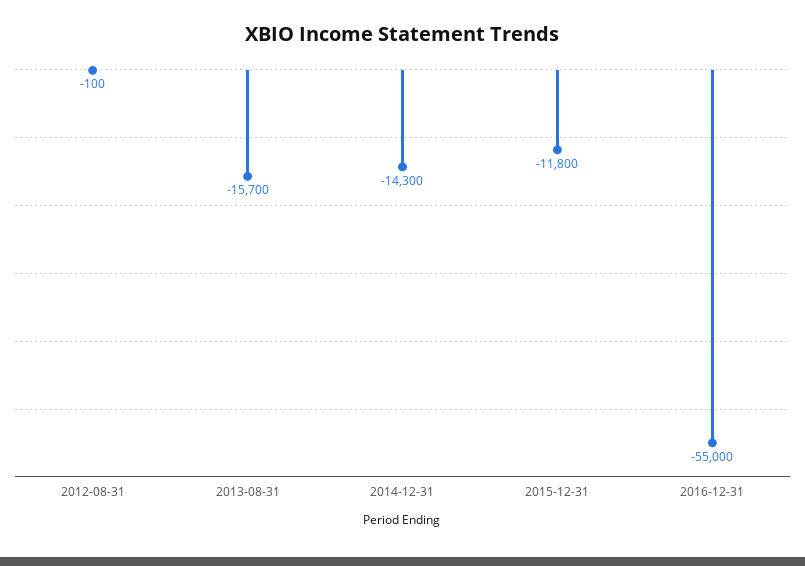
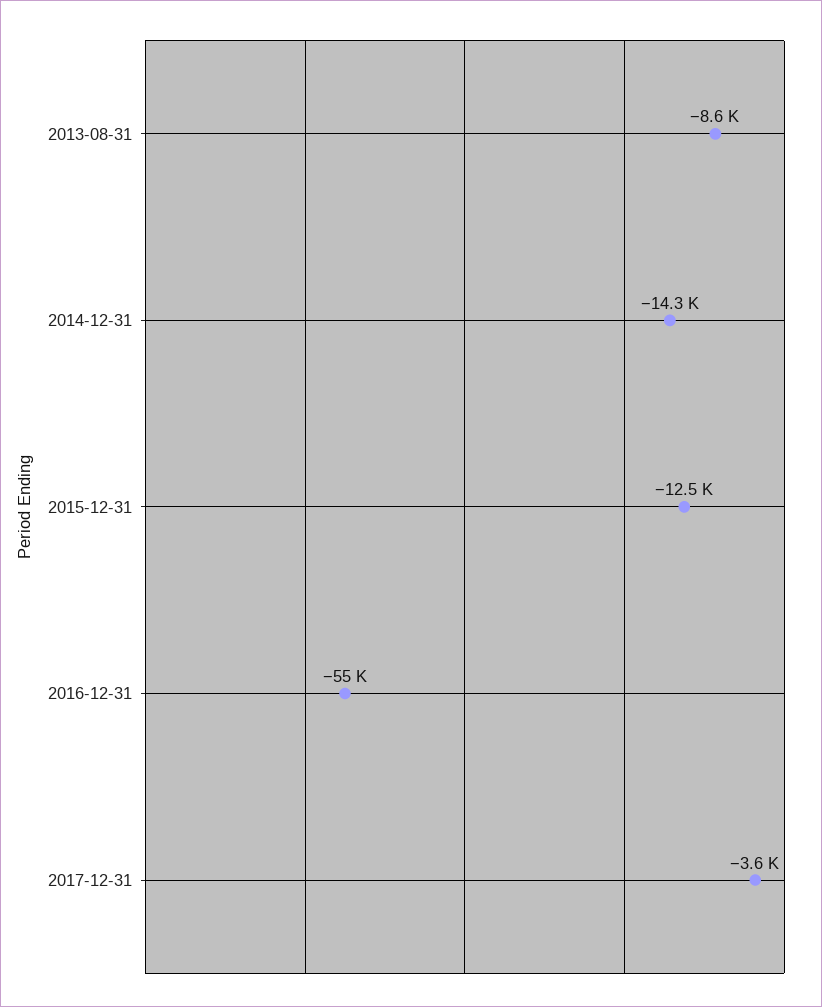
2012-08-31: -100 -> none
2013-08-31: -15700 -> -8600
2015-12-31: -11800 -> -12500
2017-12-31: none -> -3600

